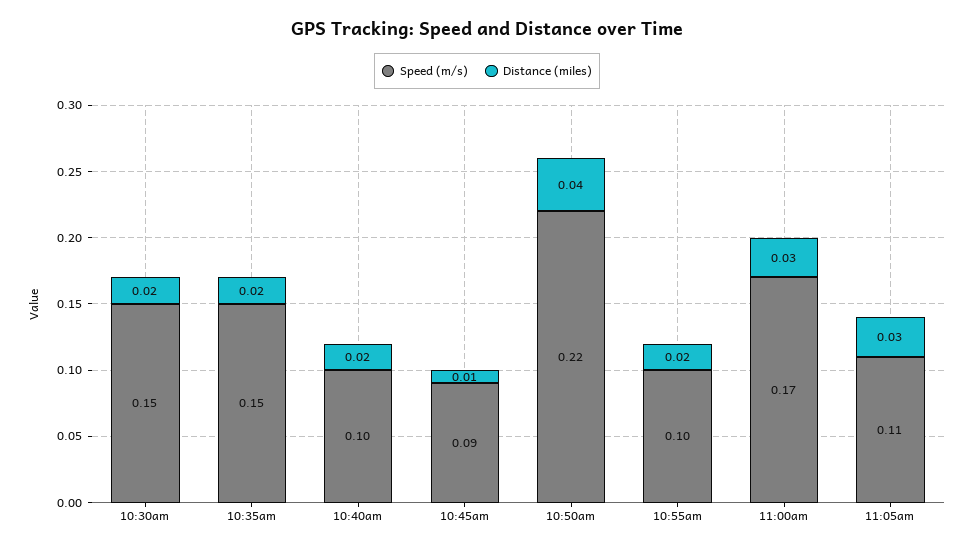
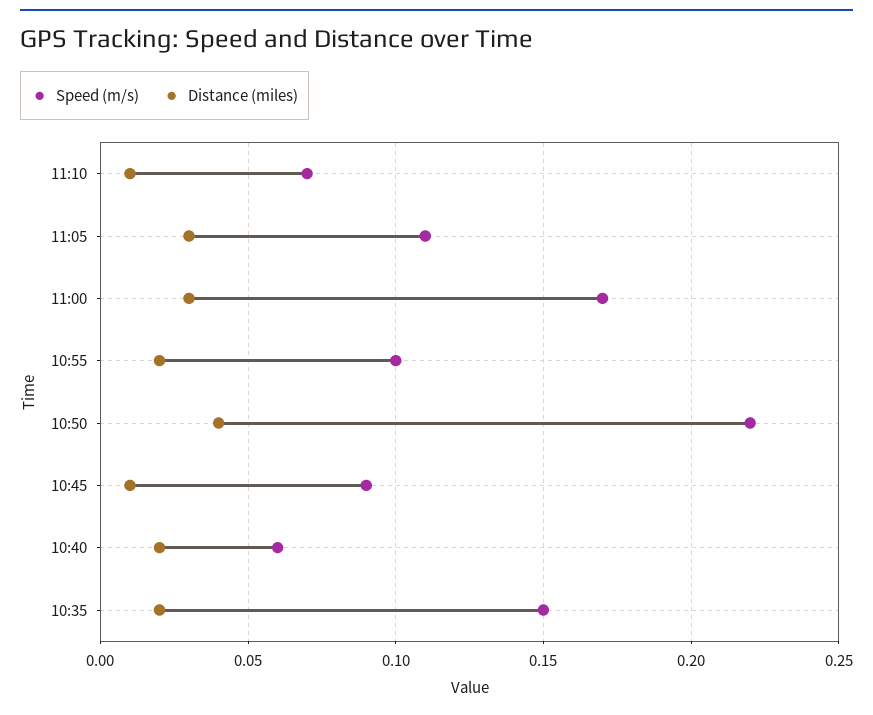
Speed (m/s), 10:30am: 0.15 -> none
Distance (miles), 10:30am: 0.02 -> none
Speed (m/s), 10:40am: 0.1 -> 0.06
Speed (m/s), 11:10: none -> 0.07
Distance (miles), 11:10: none -> 0.01

